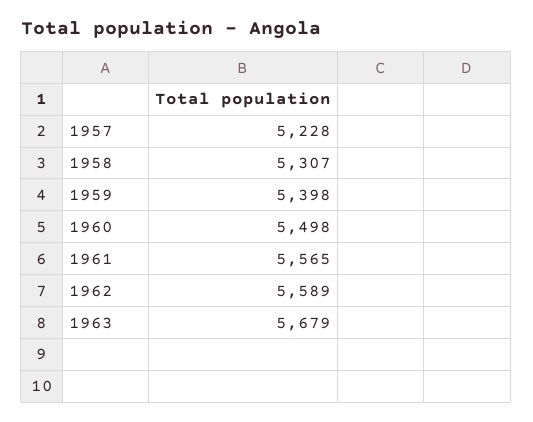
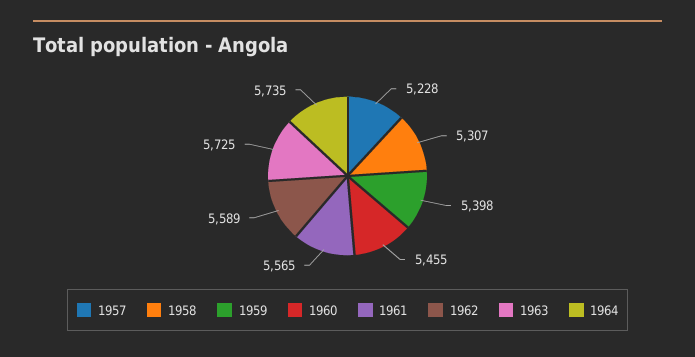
1960: 5498 -> 5455
1963: 5679 -> 5725
1964: none -> 5735

